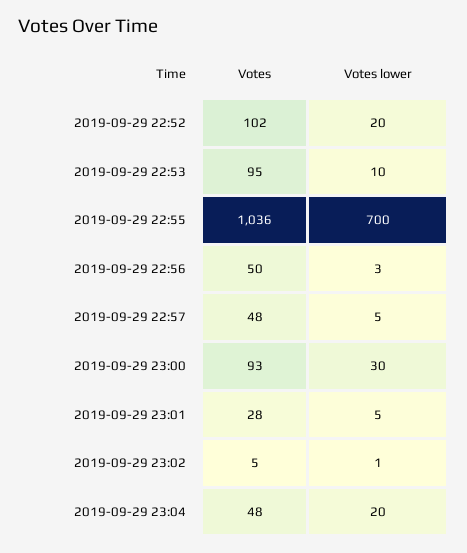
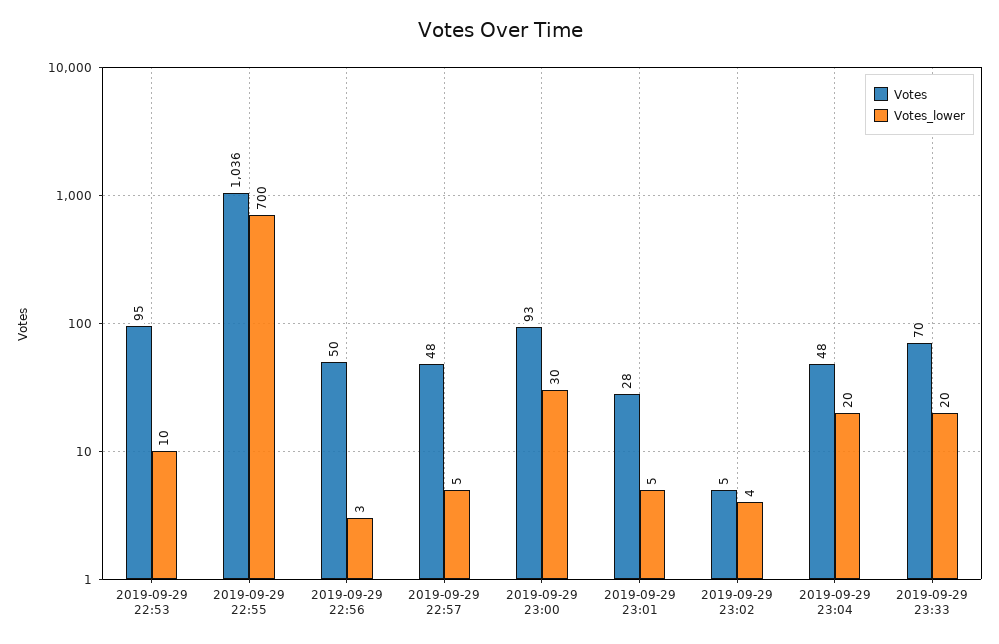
Votes, 2019-09-29 22:52: 102 -> none
Votes lower, 2019-09-29 22:52: 20 -> none
Votes lower, 2019-09-29 23:02: 1 -> 4
Votes, 2019-09-29 23:33: none -> 70
Votes lower, 2019-09-29 23:33: none -> 20

